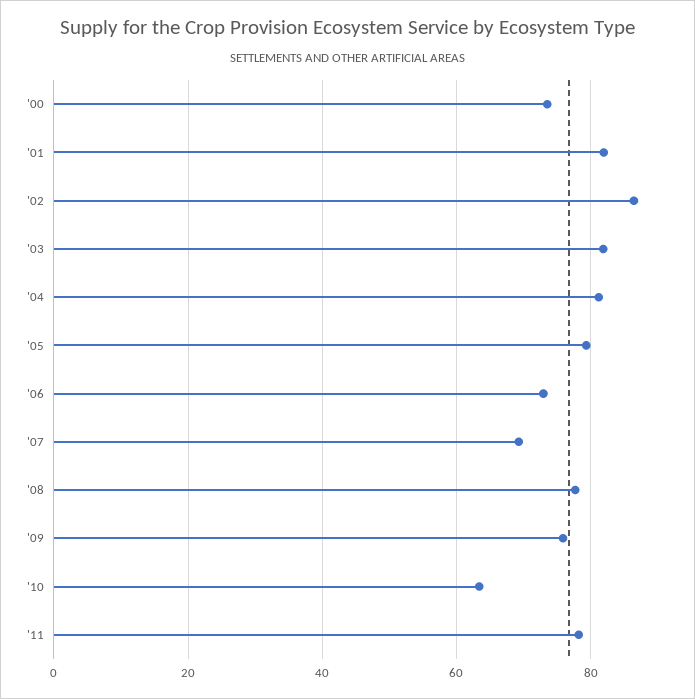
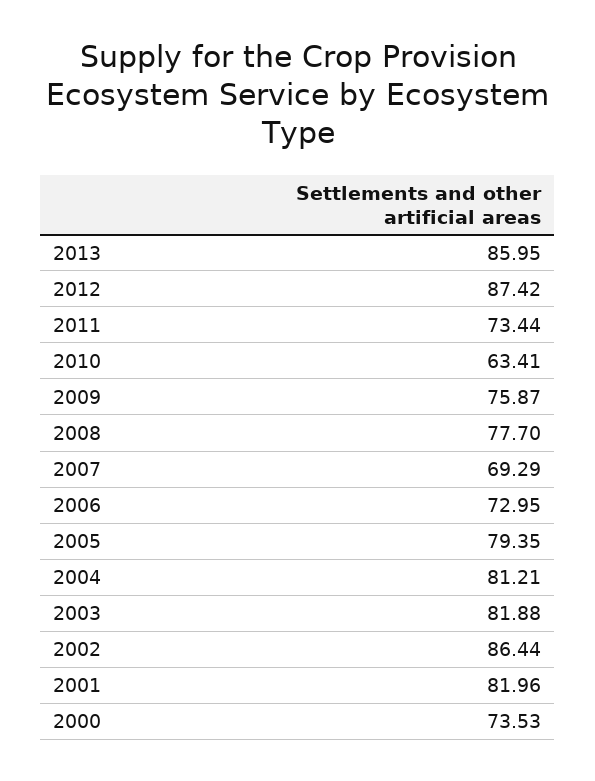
'11: 78 -> 73.44
2013: none -> 85.95
2012: none -> 87.42

